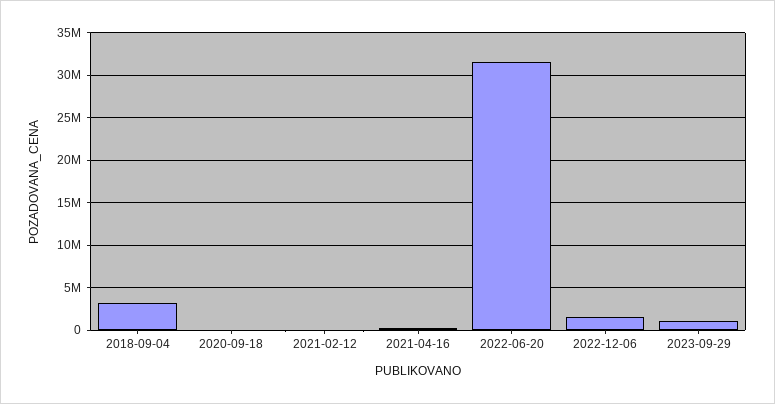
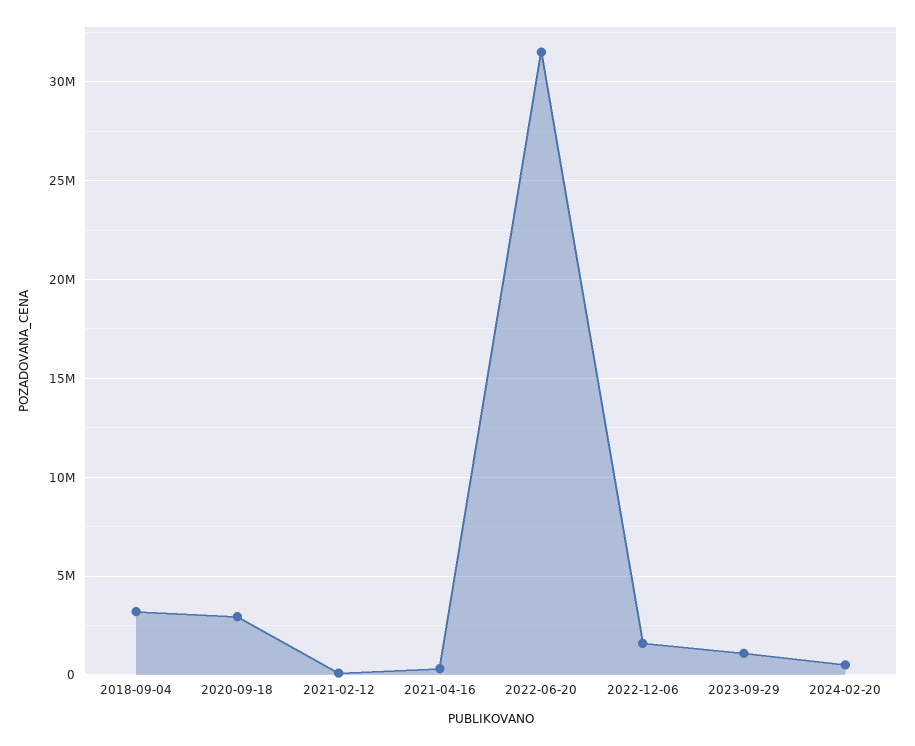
2020-09-18: 0 -> 3000000
2024-02-20: none -> 500000

